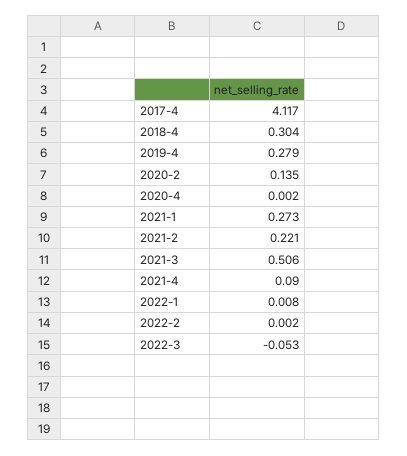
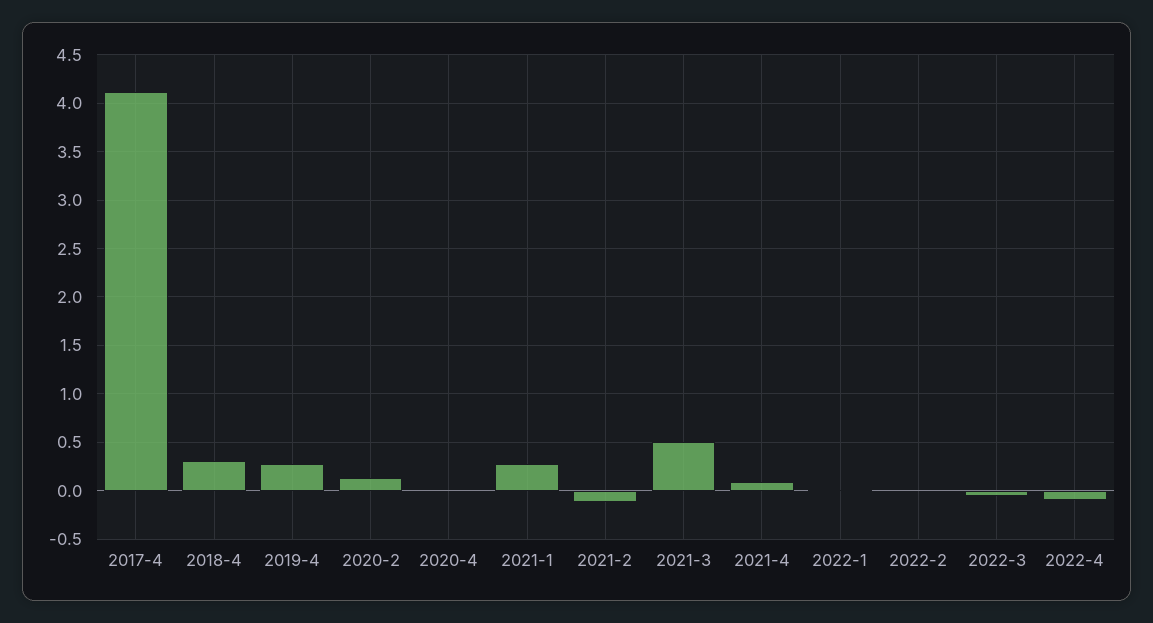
2021-2: 0.221 -> -0.1
2022-4: none -> -0.1

